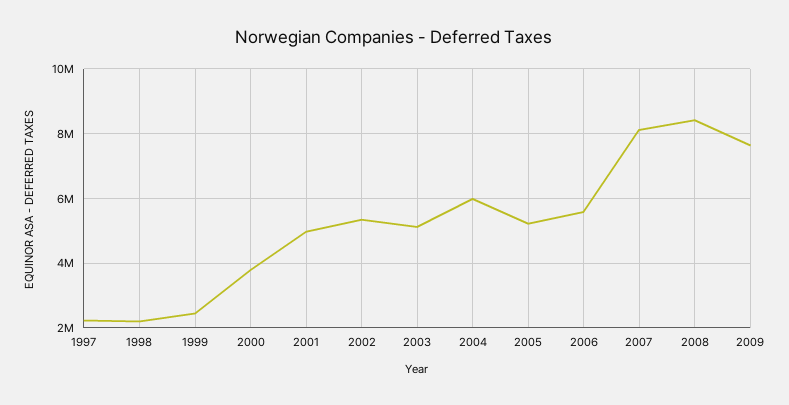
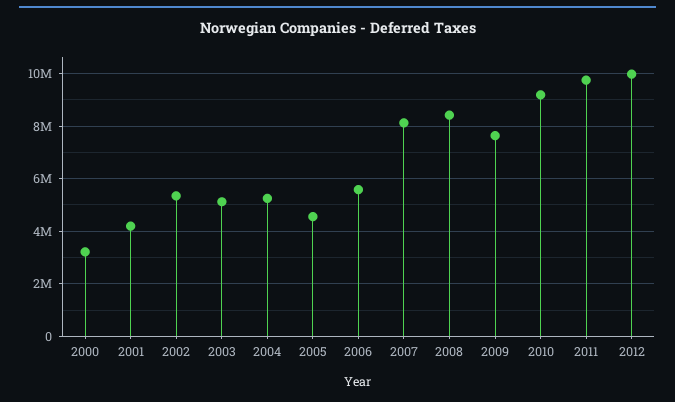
1997: 2200000 -> none
1998: 2200000 -> none
1999: 2400000 -> none
2000: 3800000 -> 3250000
2001: 5000000 -> 4250000
2004: 6000000 -> 5250000
2005: 5200000 -> 4500000
2010: none -> 9250000
2011: none -> 9750000
2012: none -> 10000000

